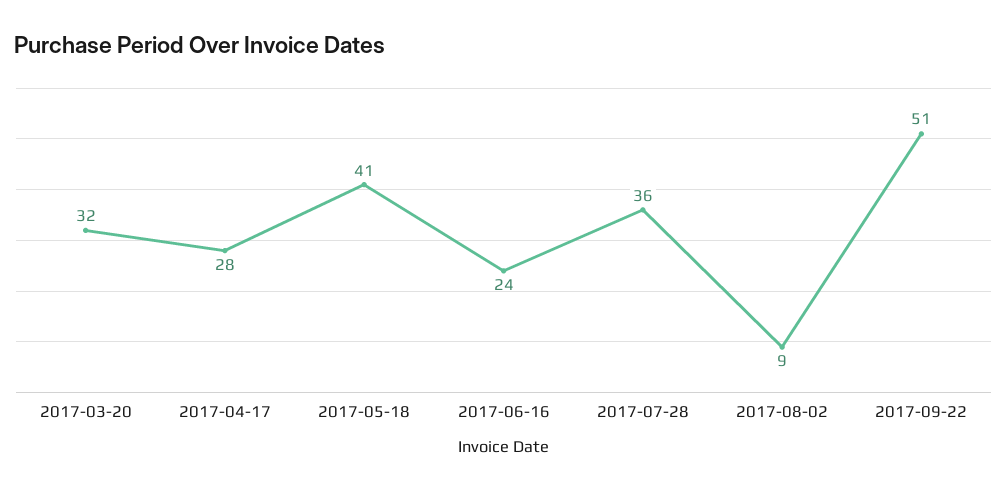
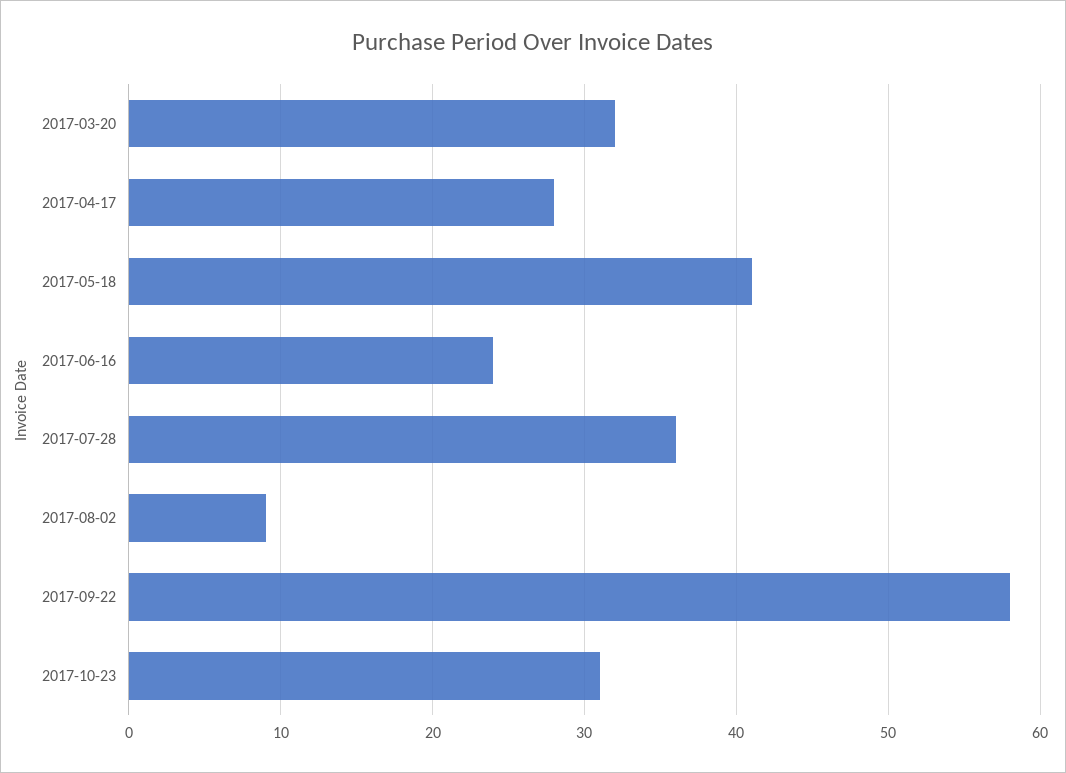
2017-09-22: 51 -> 58
2017-10-23: none -> 31

